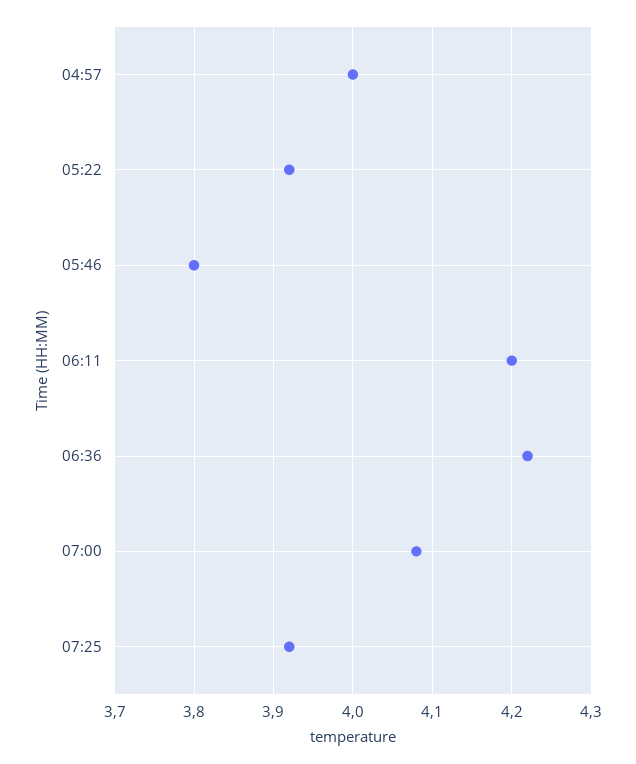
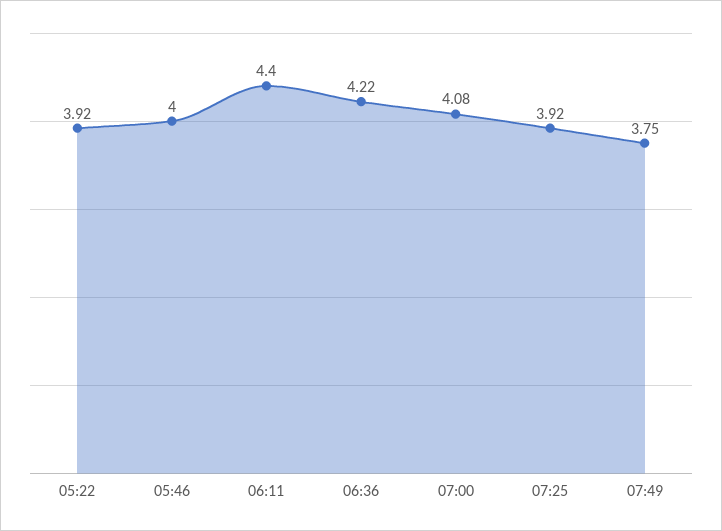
04:57: 4 -> none
05:46: 3.8 -> 4
06:11: 4.2 -> 4.4
07:49: none -> 3.75

